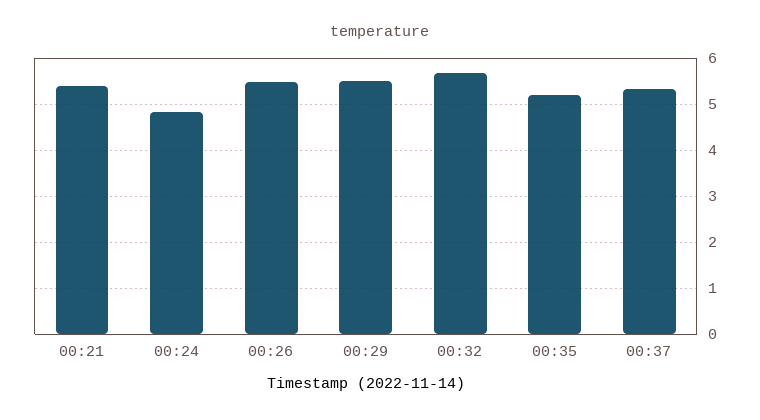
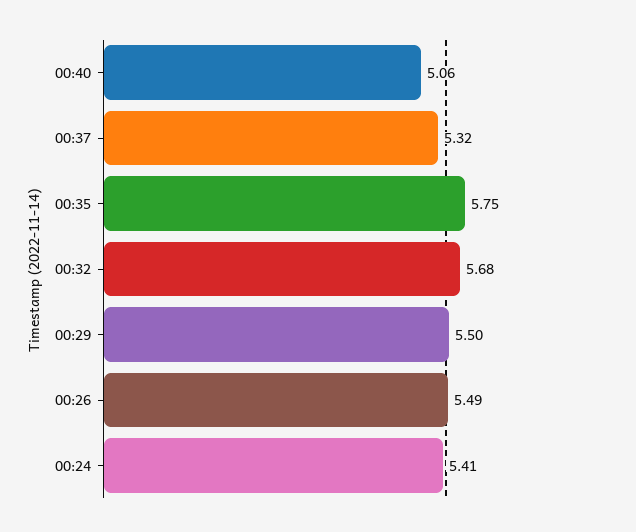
00:21: 5.4 -> none
00:24: 4.8 -> 5.41
00:35: 5.2 -> 5.75
00:40: none -> 5.06

